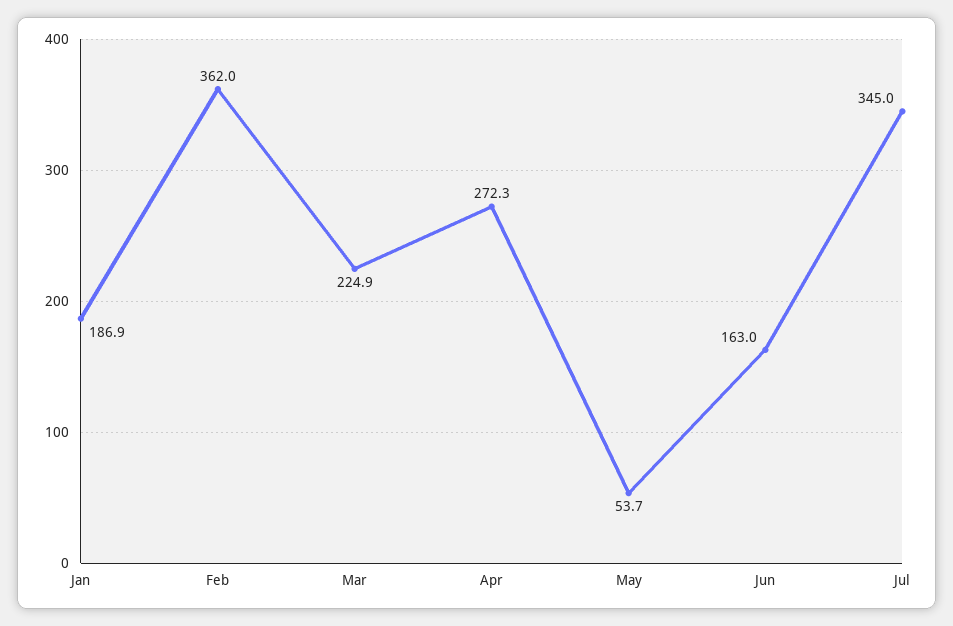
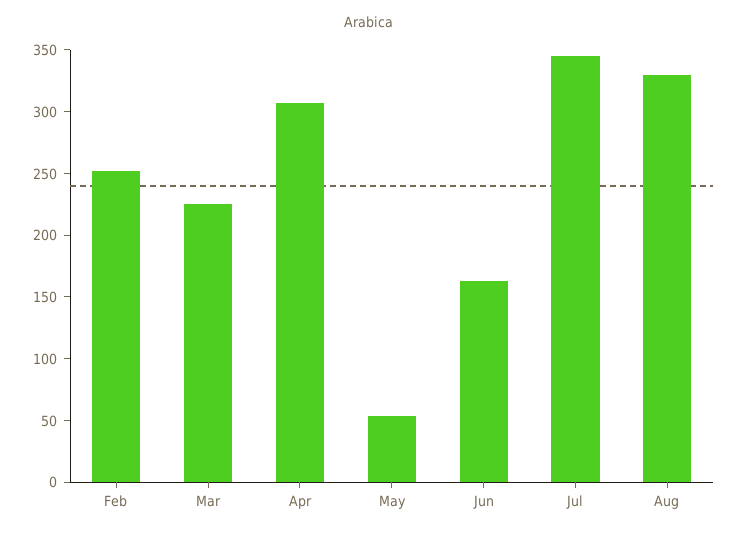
Jan: 186.9 -> none
Feb: 362 -> 250
Apr: 272.3 -> 310
Aug: none -> 330

